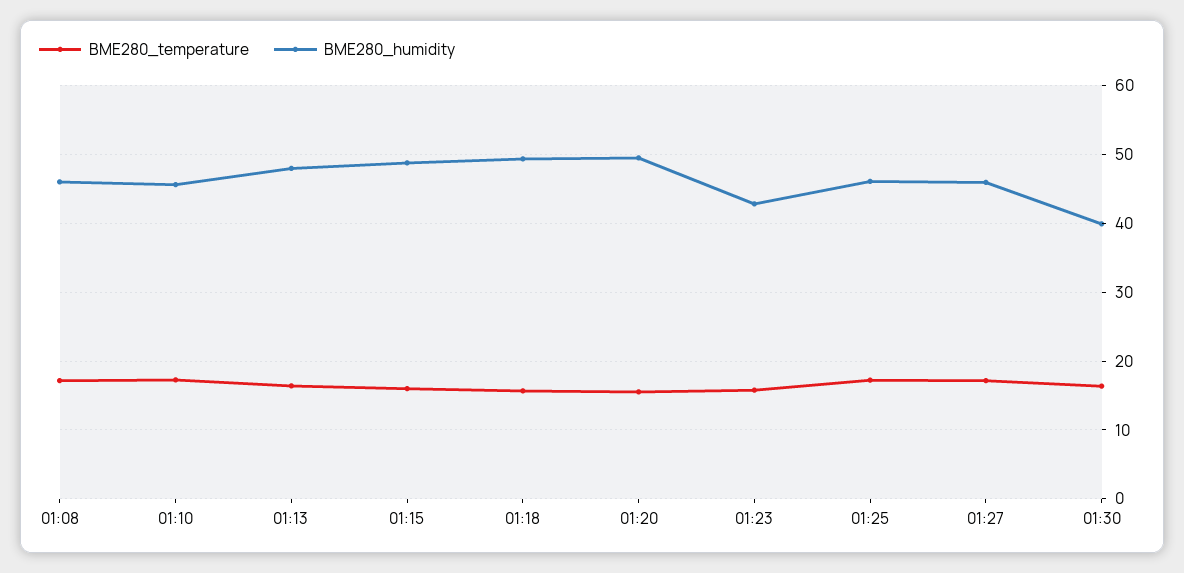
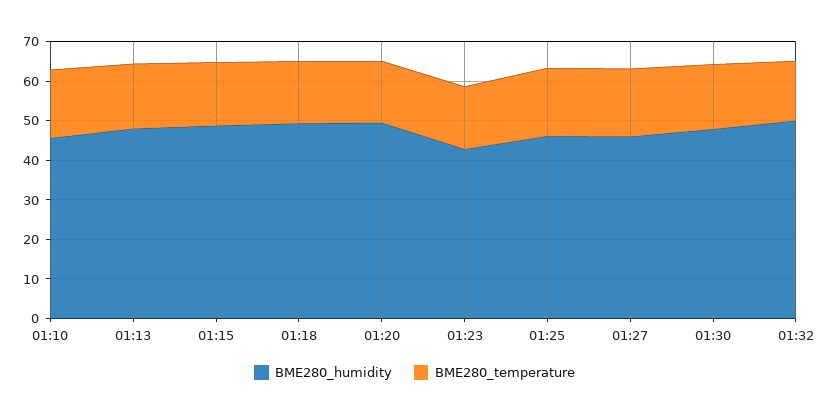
BME280_temperature, 01:08: 17 -> none
BME280_humidity, 01:08: 46 -> none
BME280_humidity, 01:30: 40 -> 47.5
BME280_humidity, 01:32: none -> 50
BME280_temperature, 01:32: none -> 15

